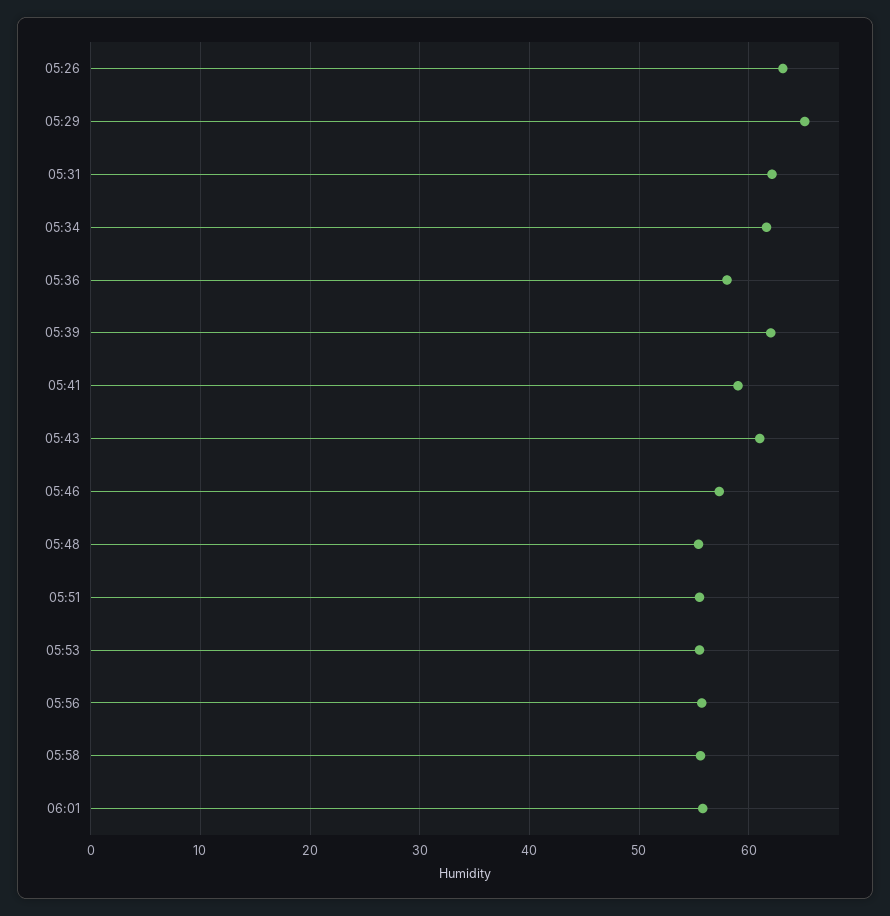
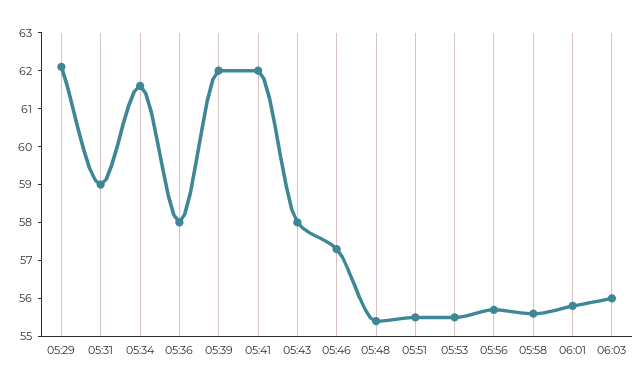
05:26: 63 -> none
05:29: 65 -> 62
05:31: 62 -> 59
05:41: 59 -> 62
05:43: 61 -> 58
06:03: none -> 56

